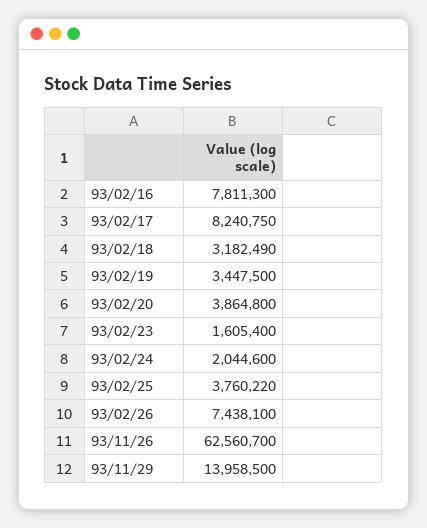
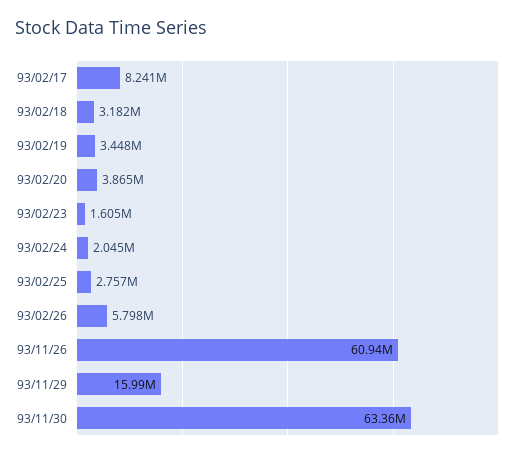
93/02/16: 7811300 -> none
93/02/25: 3760220 -> 2757000
93/02/26: 7438100 -> 5798000
93/11/26: 62560700 -> 60940000
93/11/29: 13958500 -> 15990000
93/11/30: none -> 63360000

